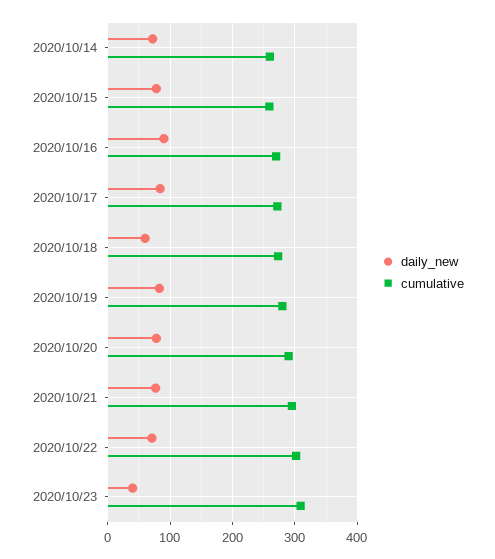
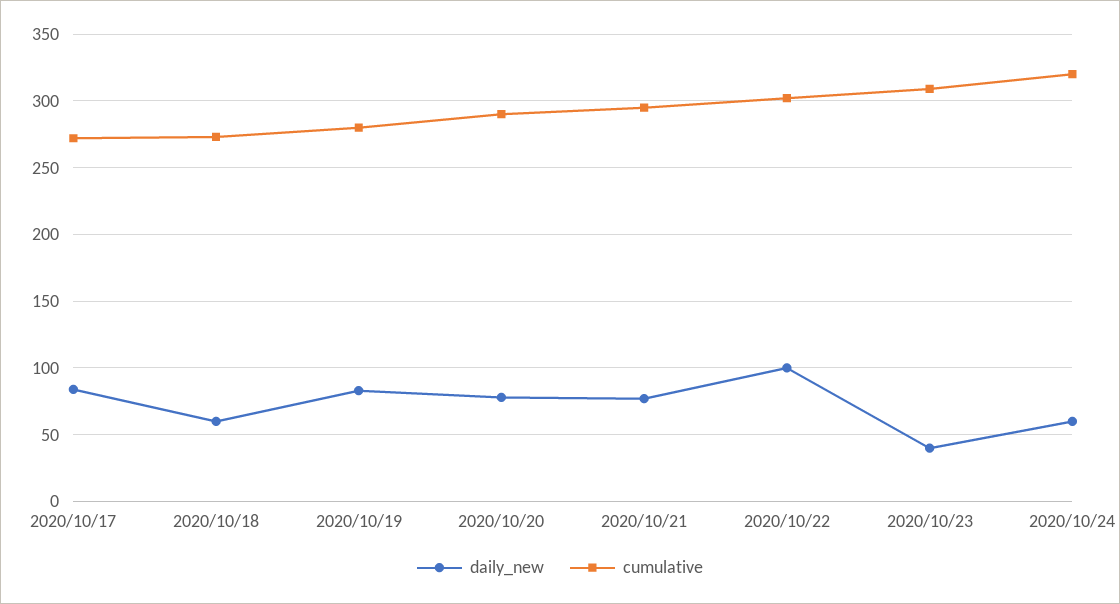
daily_new, 2020/10/14: 70 -> none
cumulative, 2020/10/14: 260 -> none
daily_new, 2020/10/15: 80 -> none
cumulative, 2020/10/15: 260 -> none
daily_new, 2020/10/16: 90 -> none
cumulative, 2020/10/16: 270 -> none
daily_new, 2020/10/22: 70 -> 100
daily_new, 2020/10/24: none -> 60
cumulative, 2020/10/24: none -> 320

